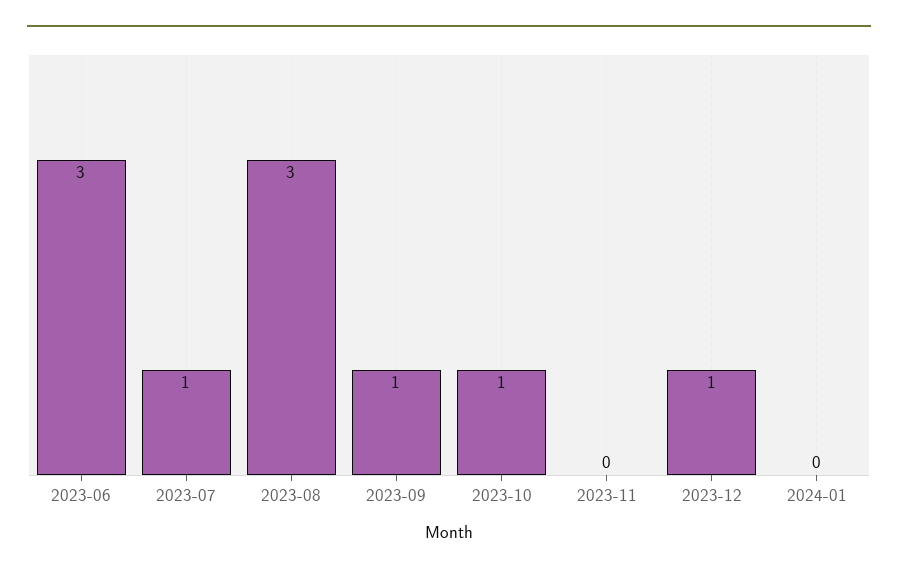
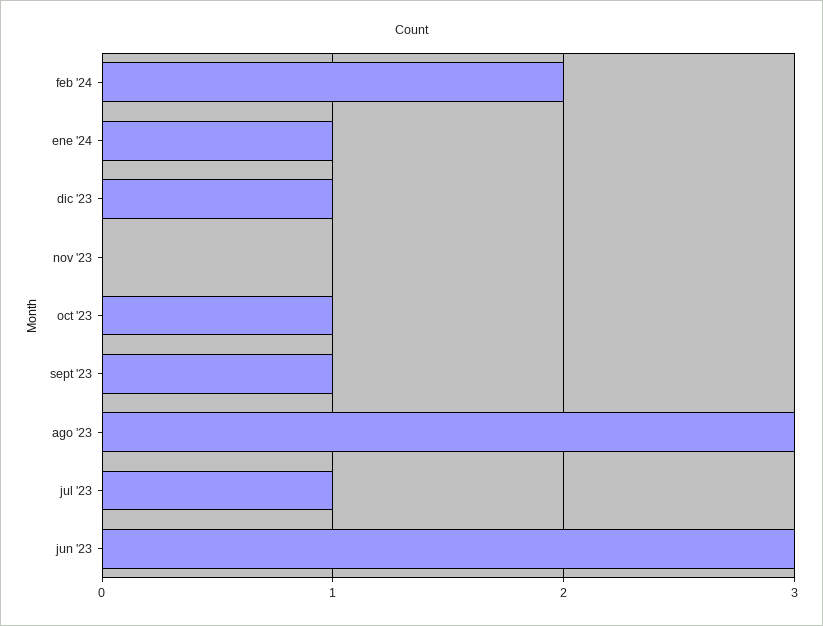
2024-01: 0 -> 1
feb '24: none -> 2

